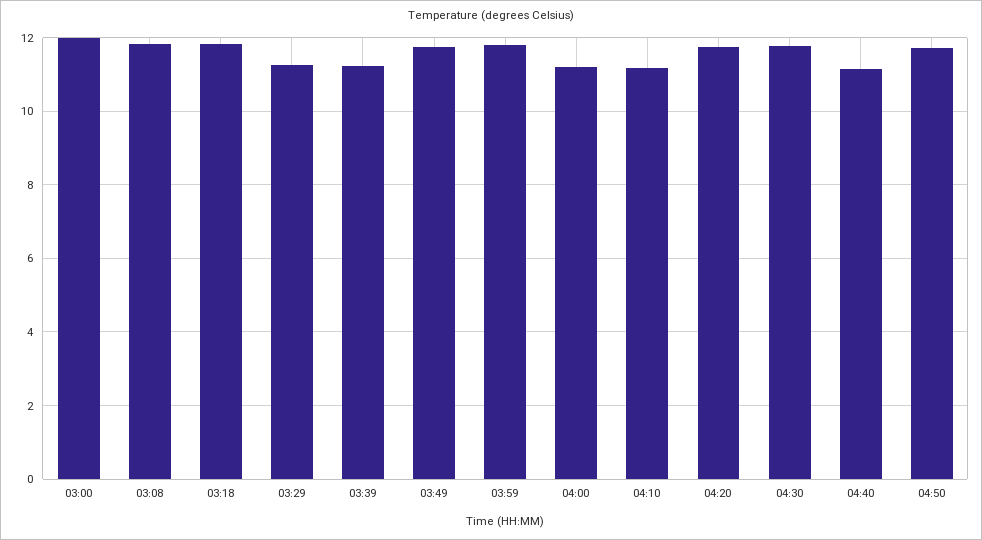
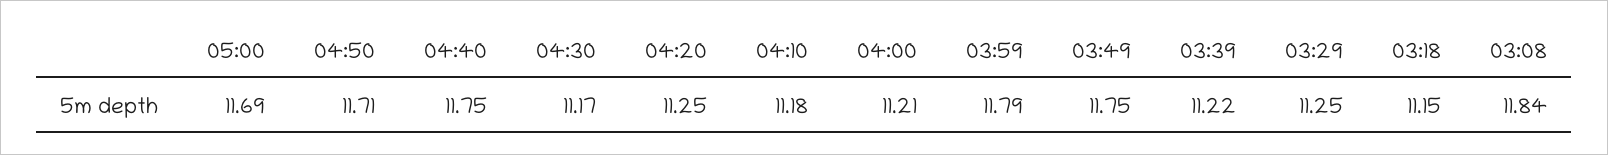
03:00: 12 -> none
03:18: 11.8 -> 11.15
04:20: 11.8 -> 11.25
04:30: 11.8 -> 11.17
04:40: 11.2 -> 11.75
05:00: none -> 11.69

